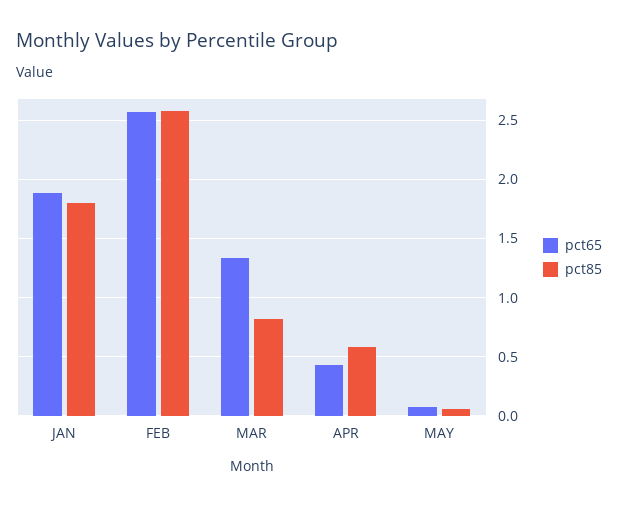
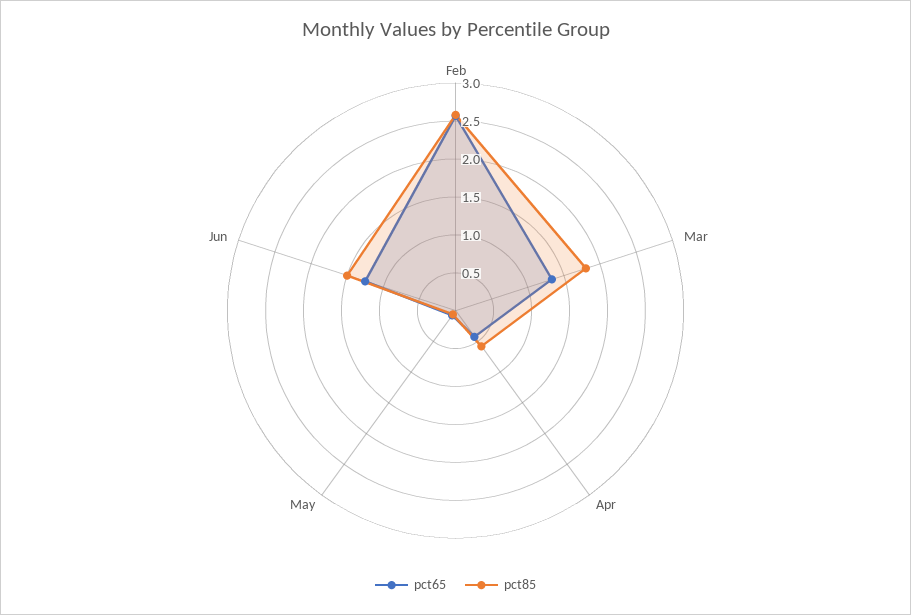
pct65, JAN: 1.9 -> none
pct85, JAN: 1.8 -> none
pct85, MAR: 0.8 -> 1.75
pct65, Jun: none -> 1.25
pct85, Jun: none -> 1.5

